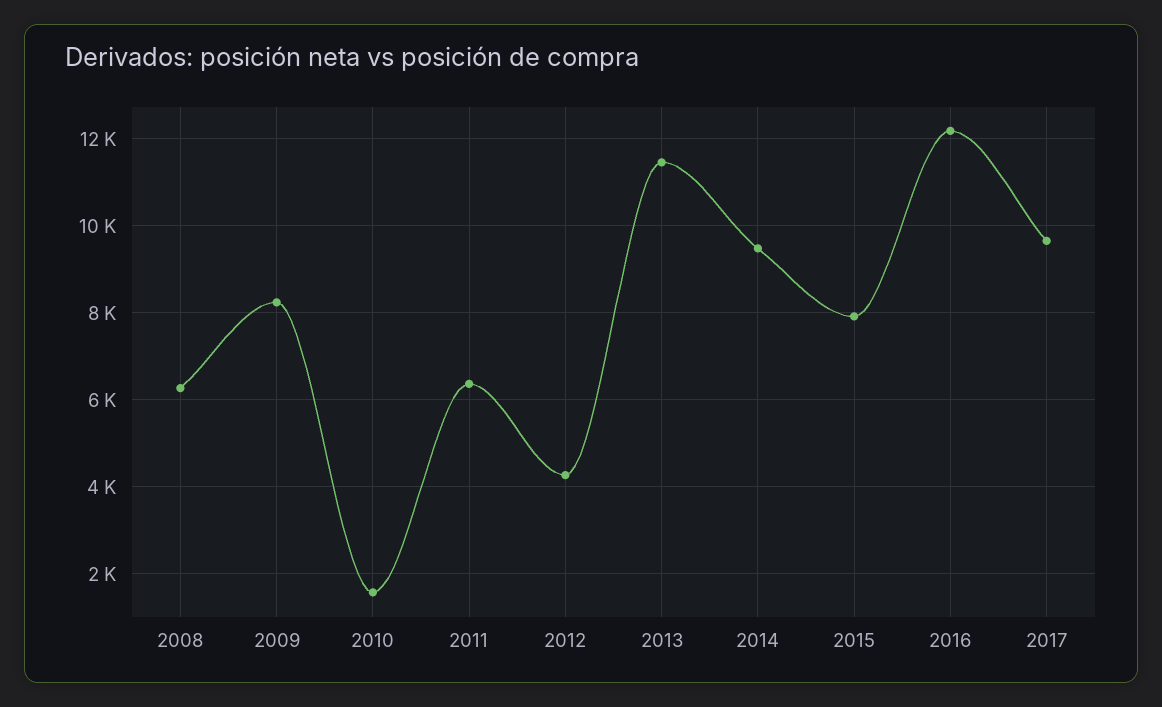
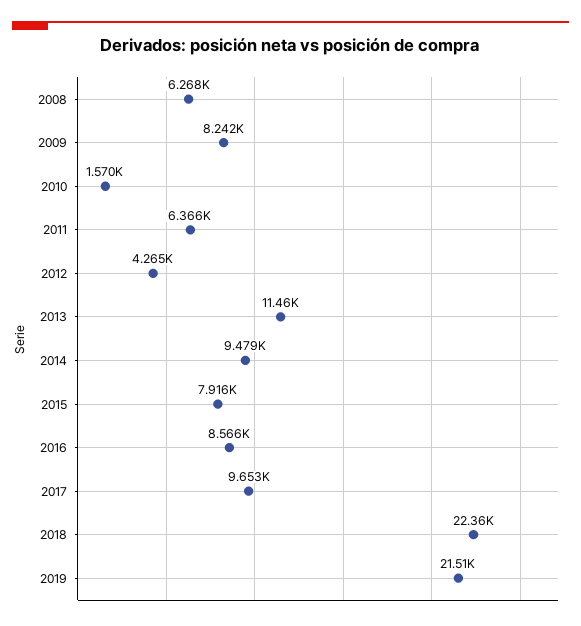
2016: 12200 -> 8566
2018: none -> 22360
2019: none -> 21510

